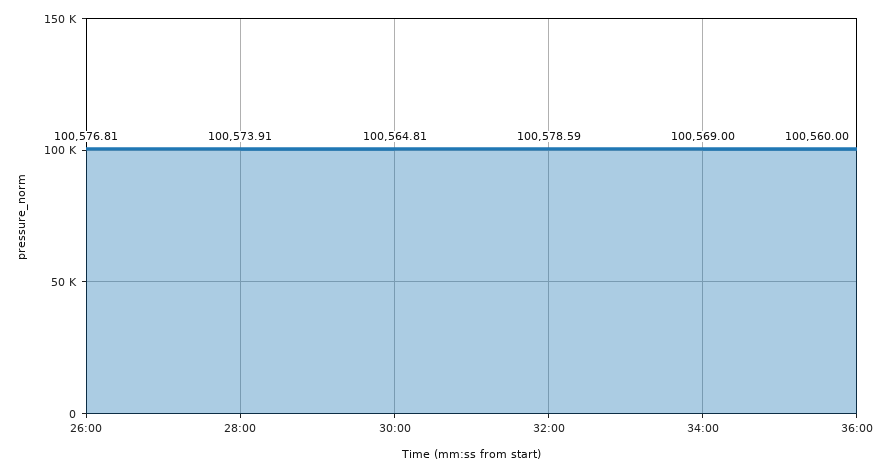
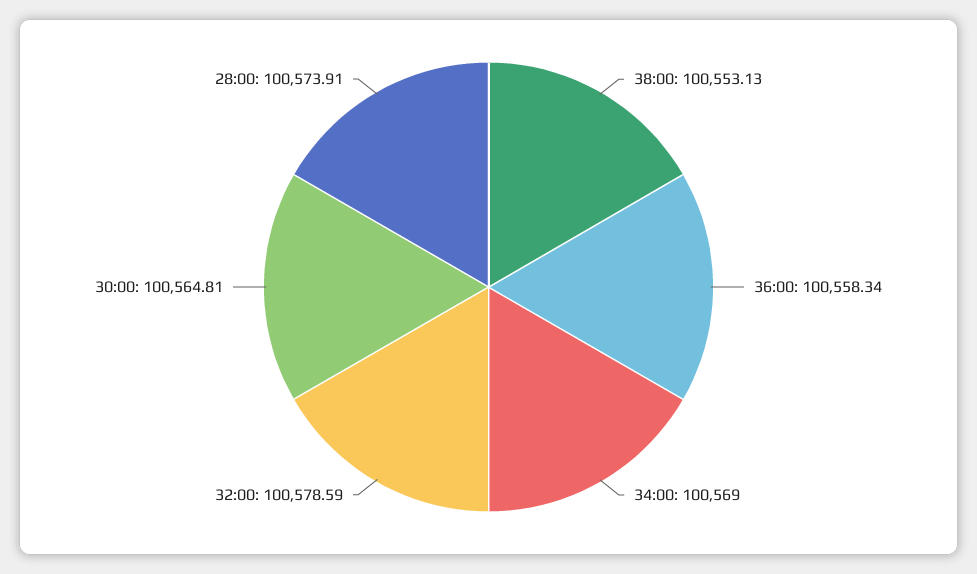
26:00: 100576.81 -> none
36:00: 100560 -> 100558.34
38:00: none -> 100553.13

